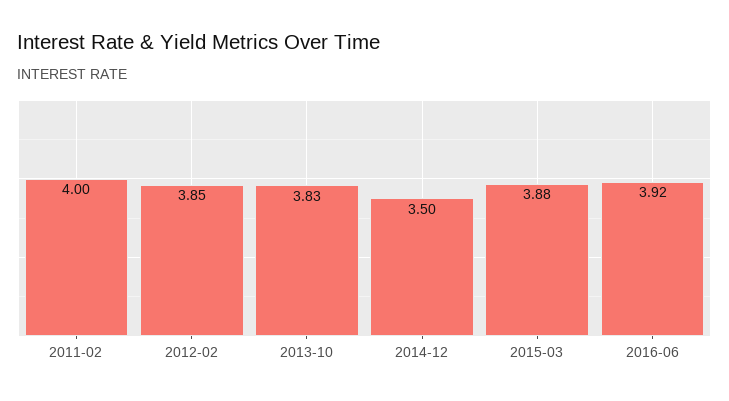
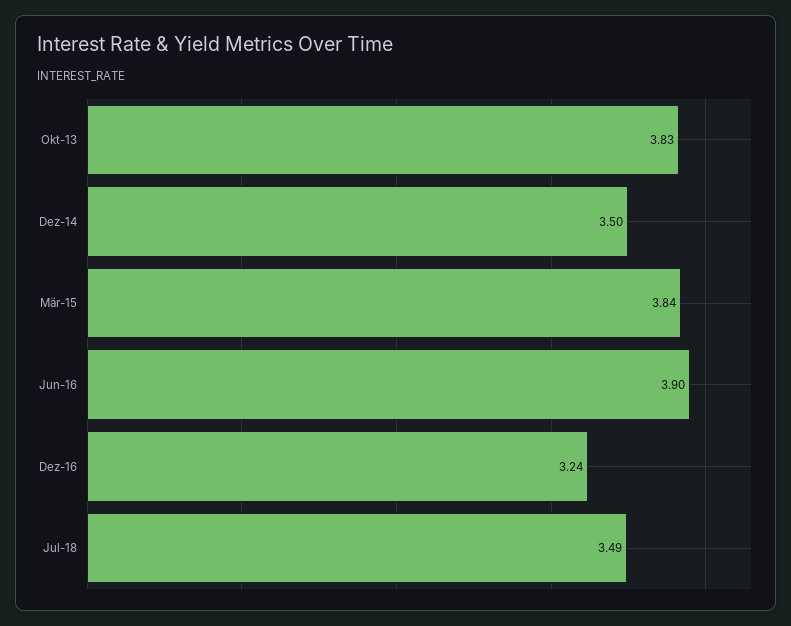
2011-02: 4 -> none
2012-02: 3.85 -> none
2015-03: 3.88 -> 3.84
2016-06: 3.92 -> 3.9
Dez-16: none -> 3.24
Jul-18: none -> 3.49

